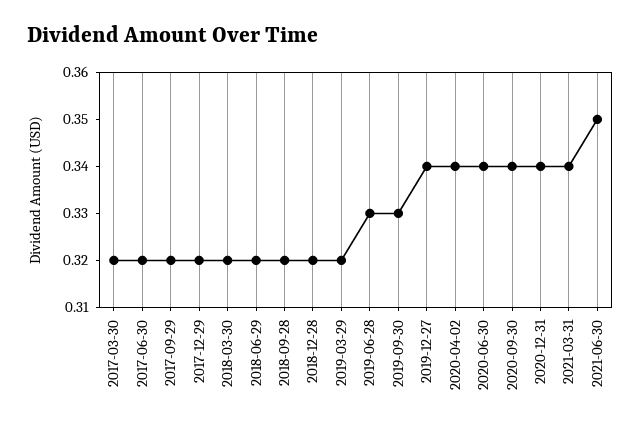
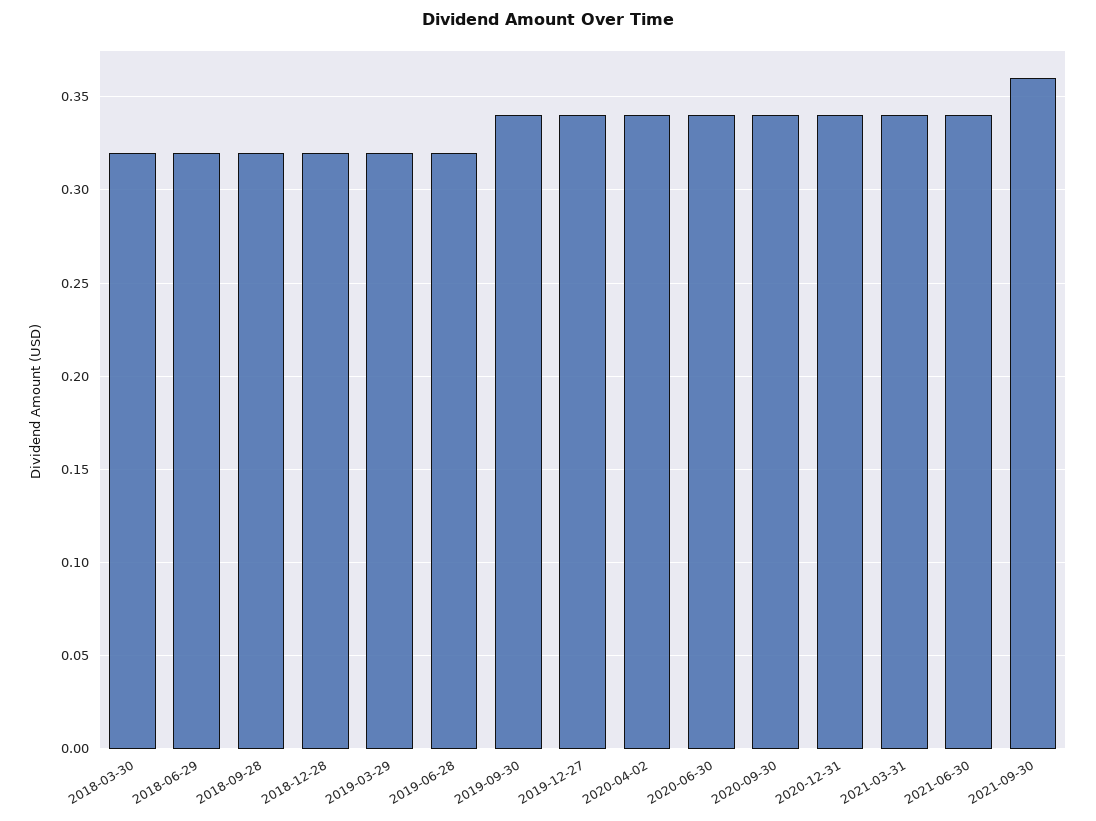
2017-03-30: 0.32 -> none
2017-06-30: 0.32 -> none
2017-09-29: 0.32 -> none
2017-12-29: 0.32 -> none
2019-06-28: 0.33 -> 0.32
2019-09-30: 0.33 -> 0.34
2021-06-30: 0.35 -> 0.34
2021-09-30: none -> 0.36

